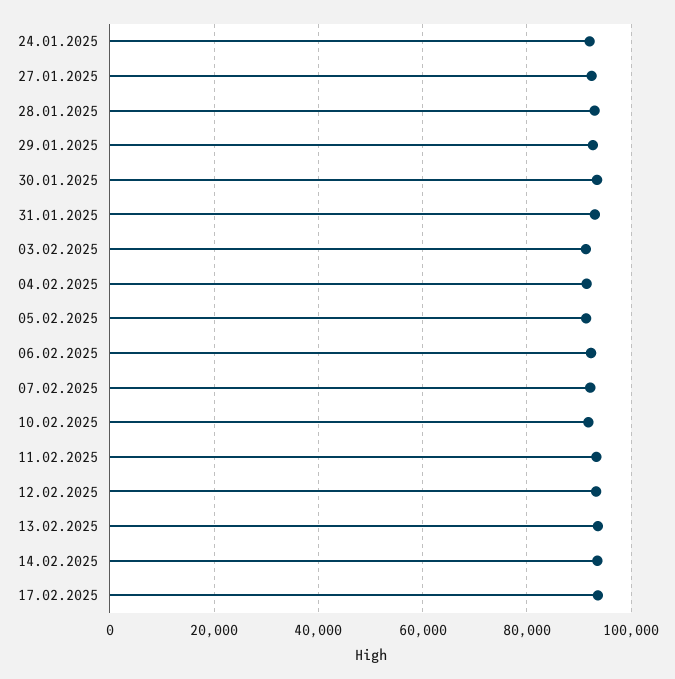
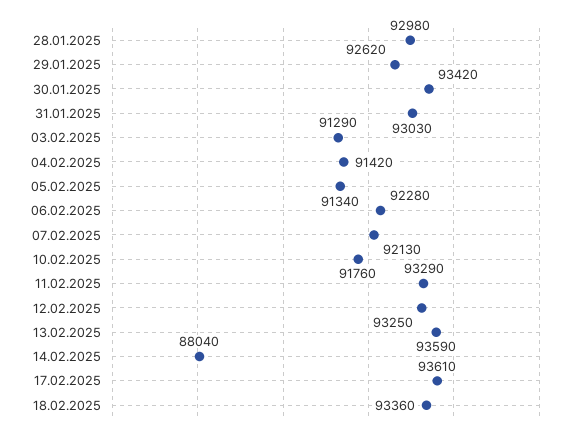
24.01.2025: 92000 -> none
27.01.2025: 92000 -> none
14.02.2025: 94000 -> 88040
18.02.2025: none -> 93360

